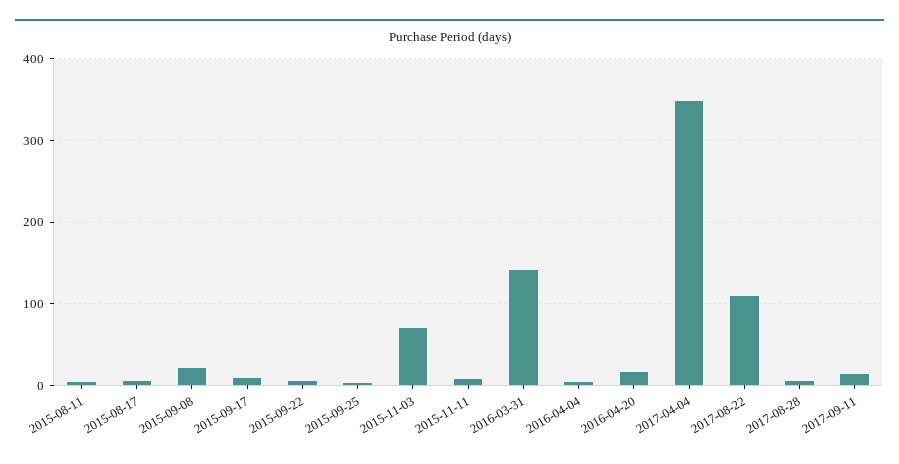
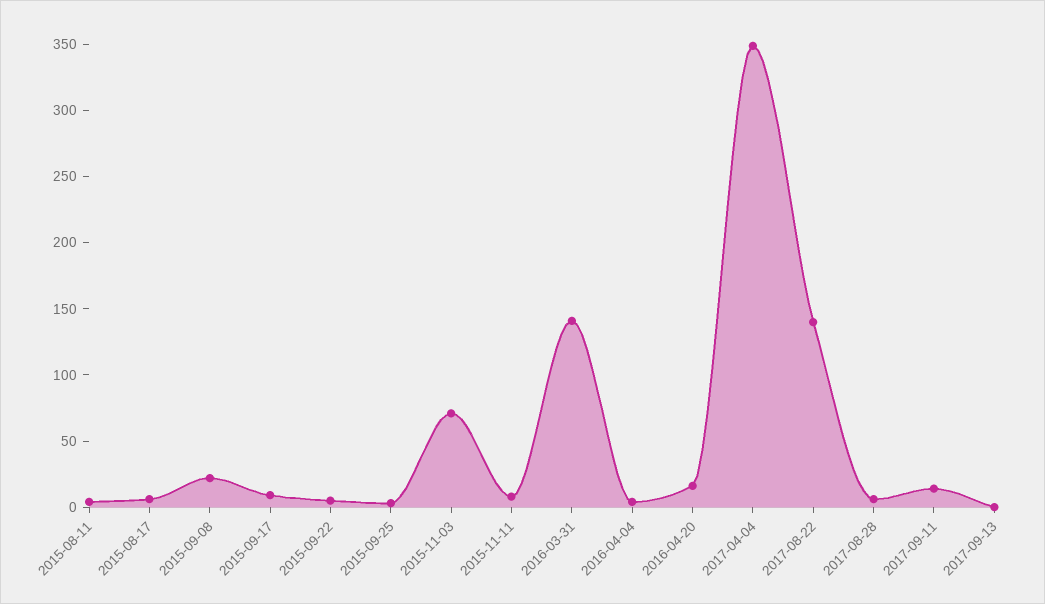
2017-08-22: 110 -> 140
2017-09-13: none -> 0

